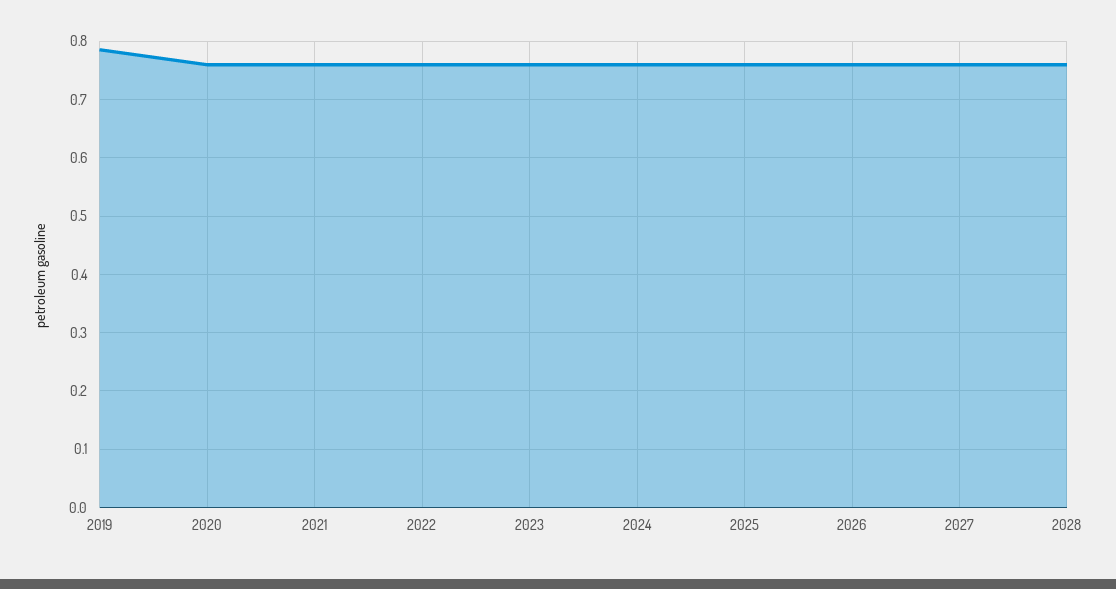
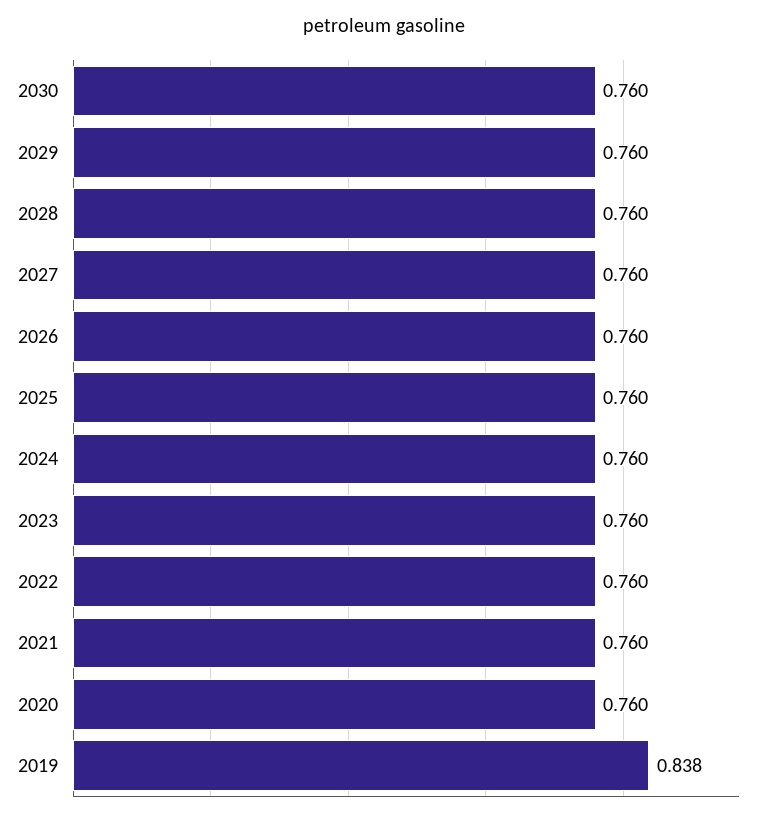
2019: 0.78 -> 0.838
2030: none -> 0.76
2029: none -> 0.76

